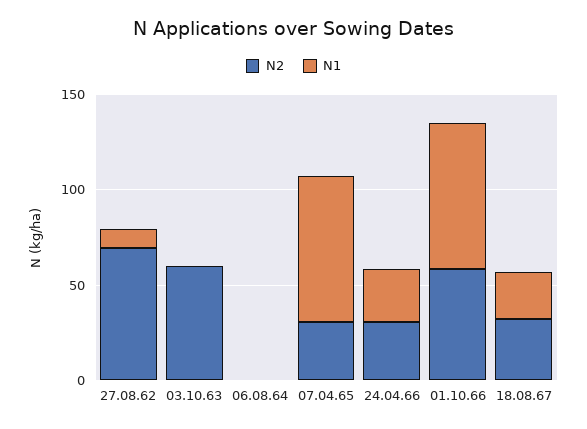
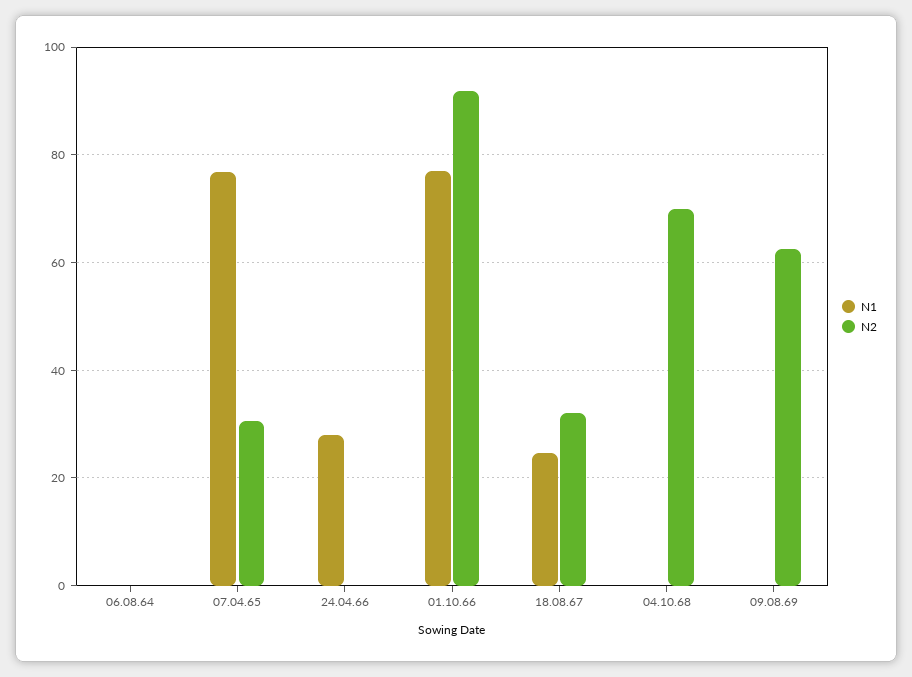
N2, 27.08.62: 70 -> none
N1, 27.08.62: 10 -> none
N2, 03.10.63: 60 -> none
N1, 03.10.63: 0 -> none
N2, 24.04.66: 30 -> 0
N2, 01.10.66: 60 -> 92
N1, 04.10.68: none -> 0
N2, 04.10.68: none -> 70
N1, 09.08.69: none -> 0
N2, 09.08.69: none -> 62

